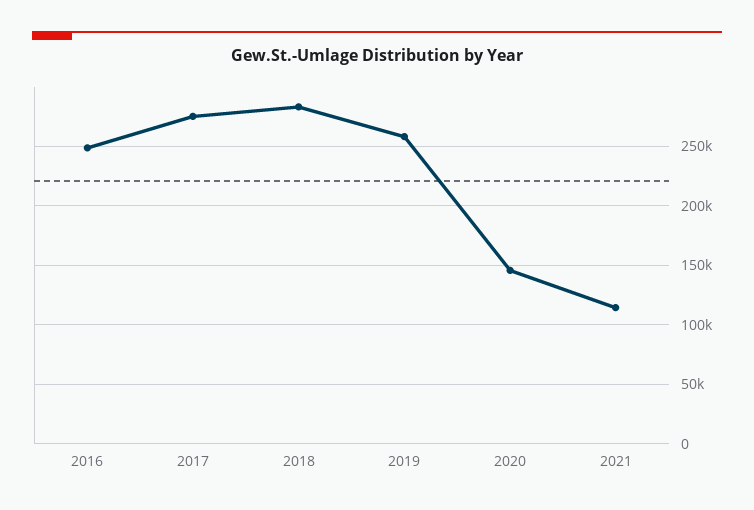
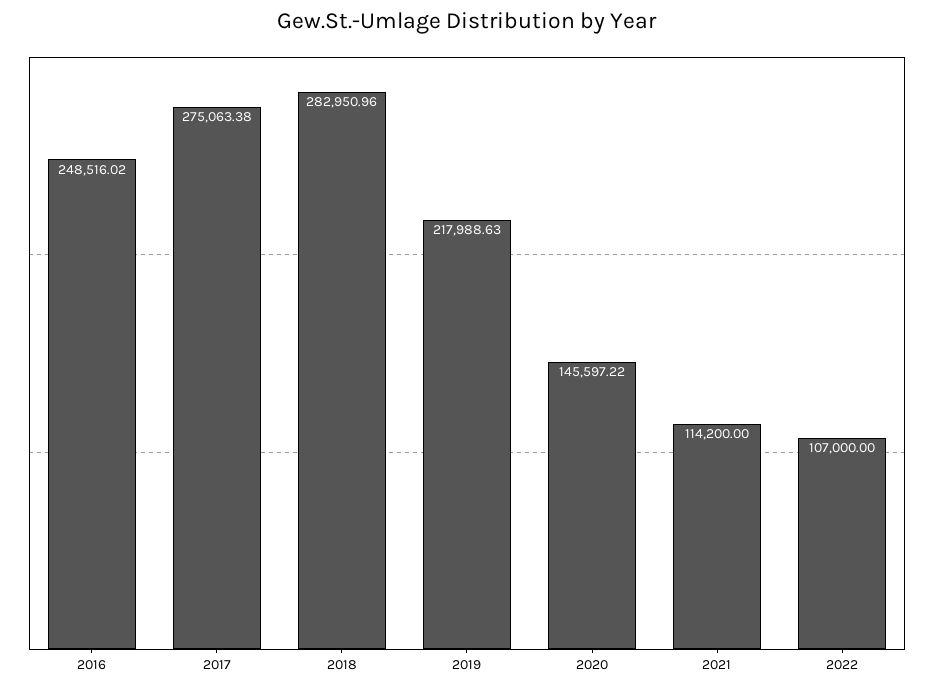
2019: 260000 -> 217988.63
2022: none -> 107000

